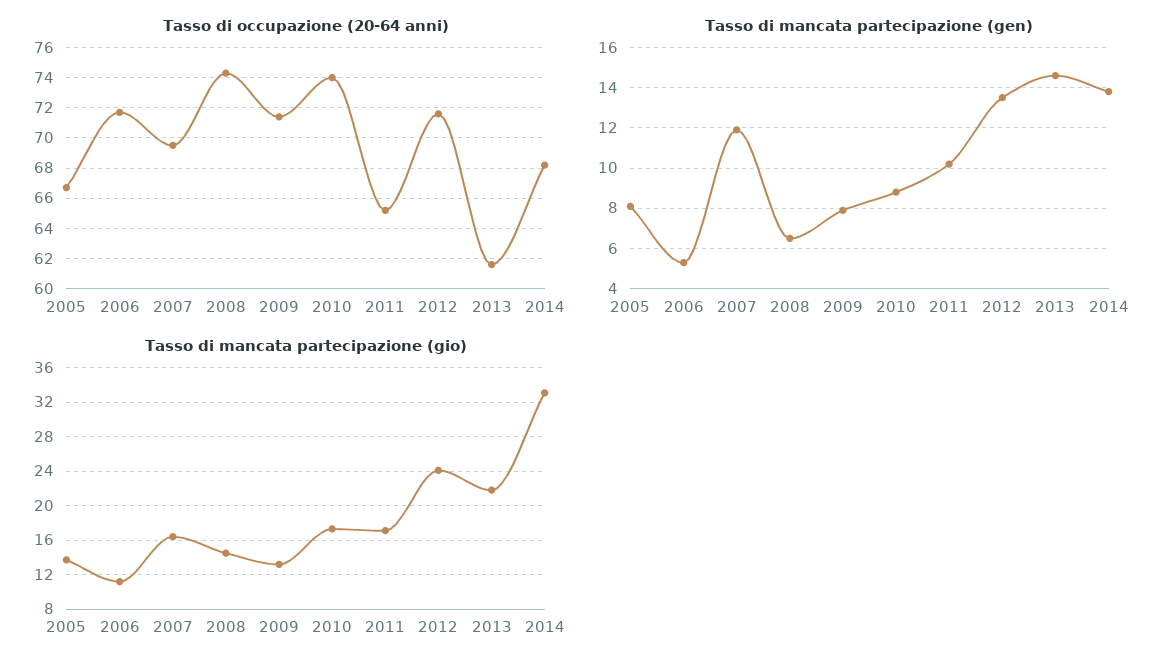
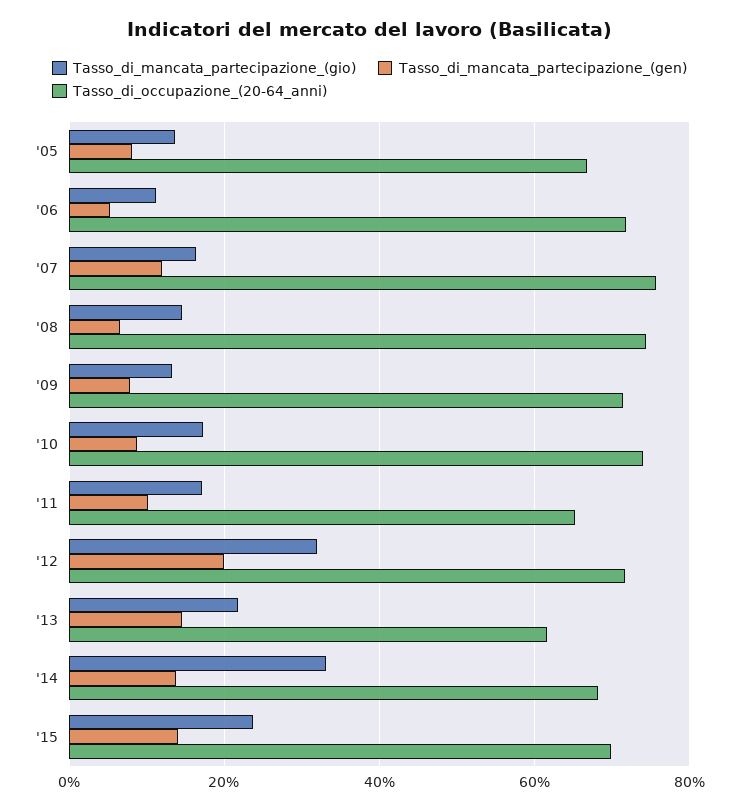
Tasso di occupazione (20-64 anni), 2007: 69.5 -> 76
Tasso di mancata partecipazione (gen), 2012: 13.5 -> 20
Tasso di mancata partecipazione (gio), 2012: 24 -> 32
Tasso di mancata partecipazione (gio), '15: none -> 24
Tasso di mancata partecipazione (gen), '15: none -> 14
Tasso di occupazione (20-64 anni), '15: none -> 70

